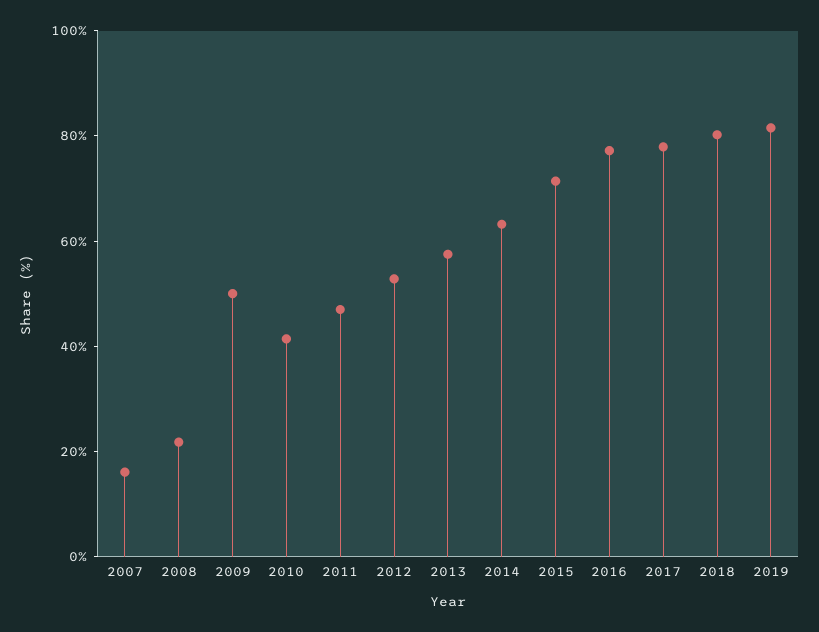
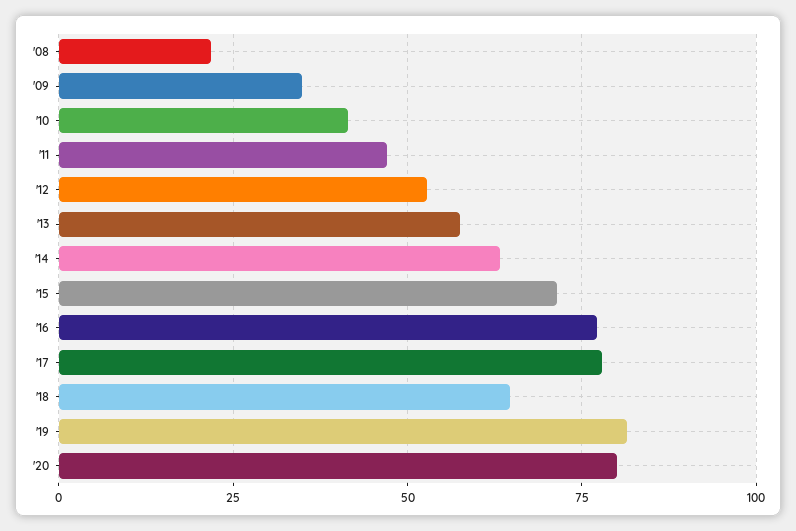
2007: 15 -> none
2009: 50 -> 35
2018: 80 -> 65
'20: none -> 80

